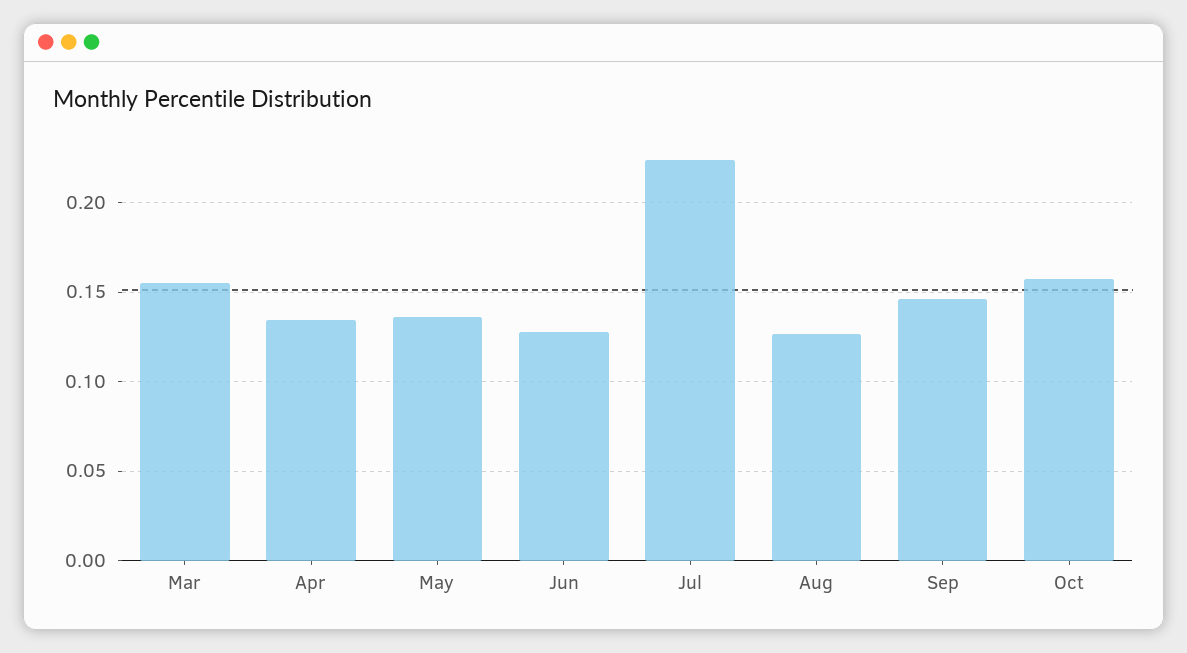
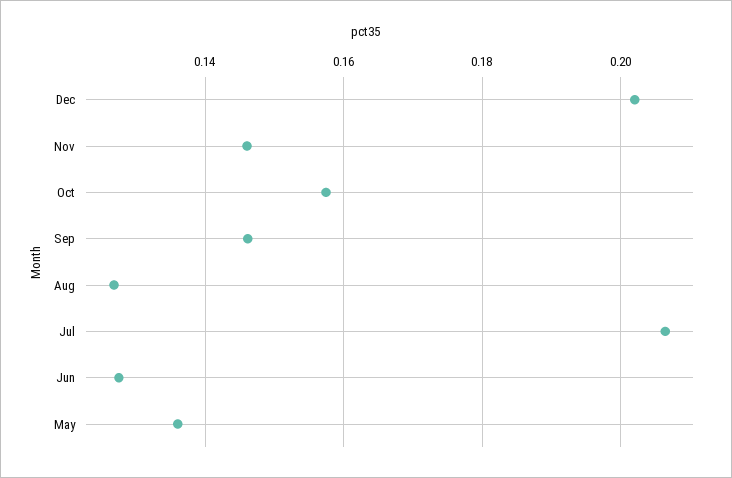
Mar: 0.155 -> none
Apr: 0.135 -> none
Jul: 0.225 -> 0.206
Dec: none -> 0.202
Nov: none -> 0.146

